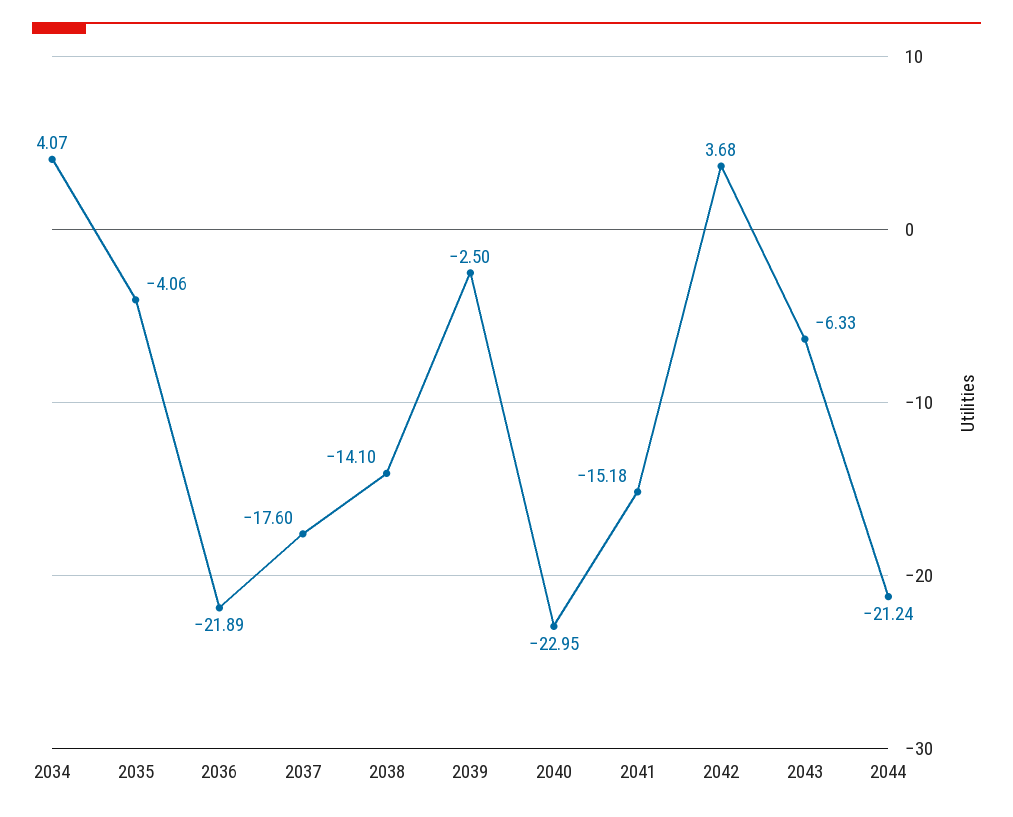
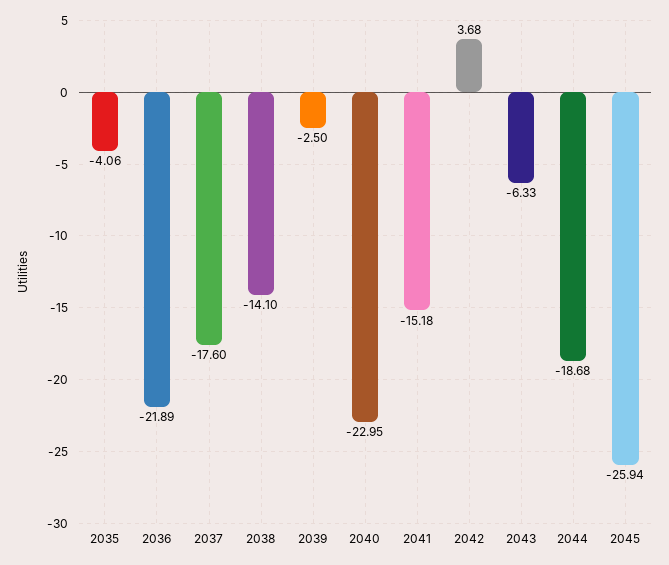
2034: 4.07 -> none
2044: -21.24 -> -18.68
2045: none -> -25.94

